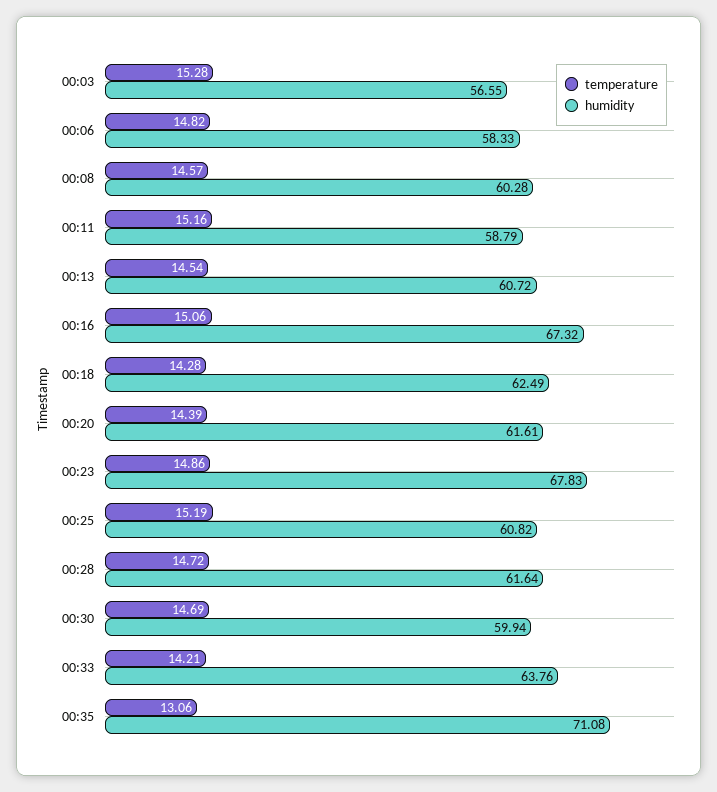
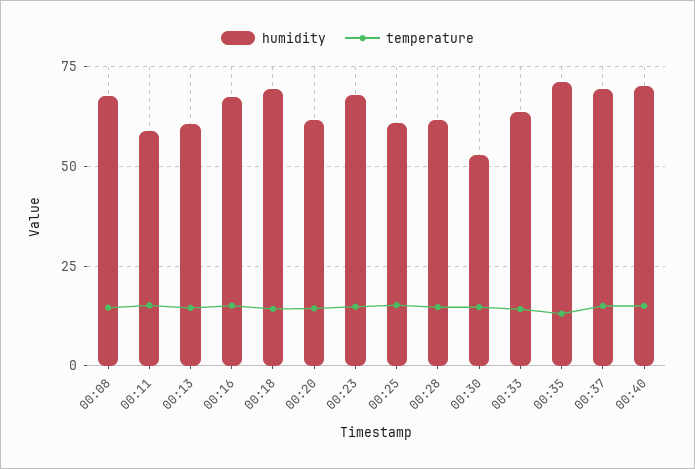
temperature, 00:03: 15.28 -> none
humidity, 00:03: 56.55 -> none
temperature, 00:06: 14.82 -> none
humidity, 00:06: 58.33 -> none
humidity, 00:08: 60.28 -> 67.5
humidity, 00:18: 62.49 -> 70
humidity, 00:30: 59.94 -> 52.5
humidity, 00:37: none -> 70
temperature, 00:37: none -> 15
humidity, 00:40: none -> 70
temperature, 00:40: none -> 15

